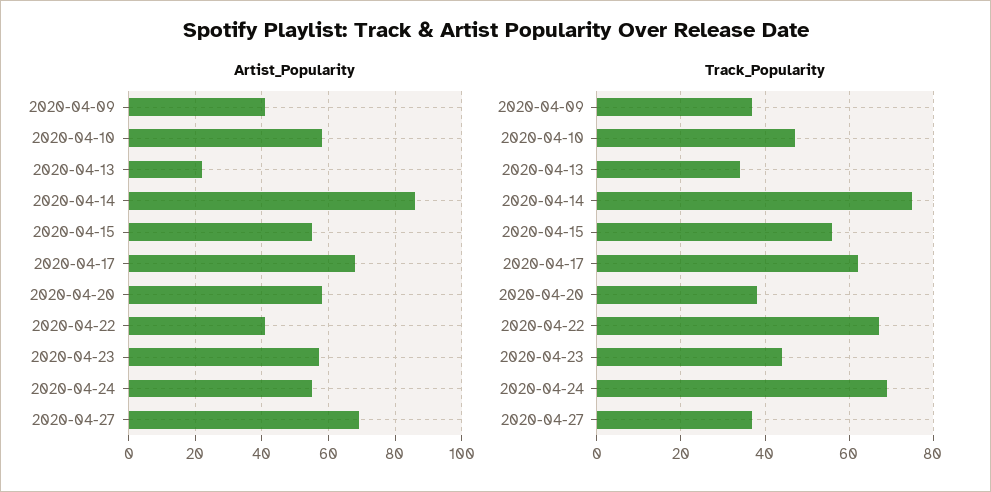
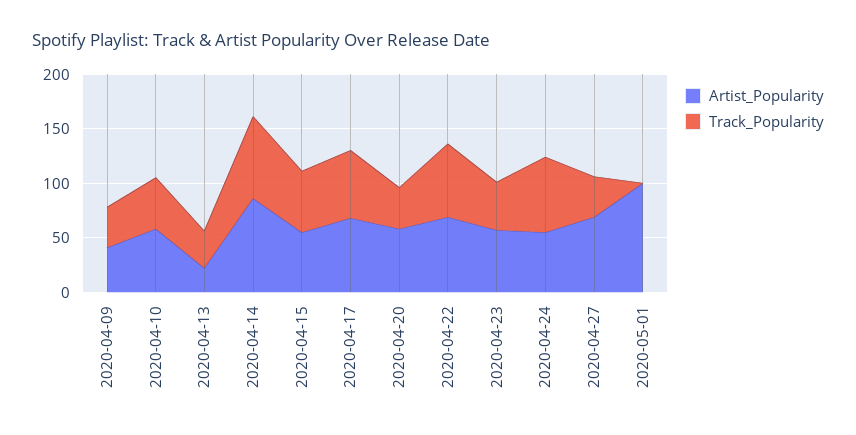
Artist_Popularity, 2020-04-22: 40 -> 70
Artist_Popularity, 2020-05-01: none -> 100
Track_Popularity, 2020-05-01: none -> 0

